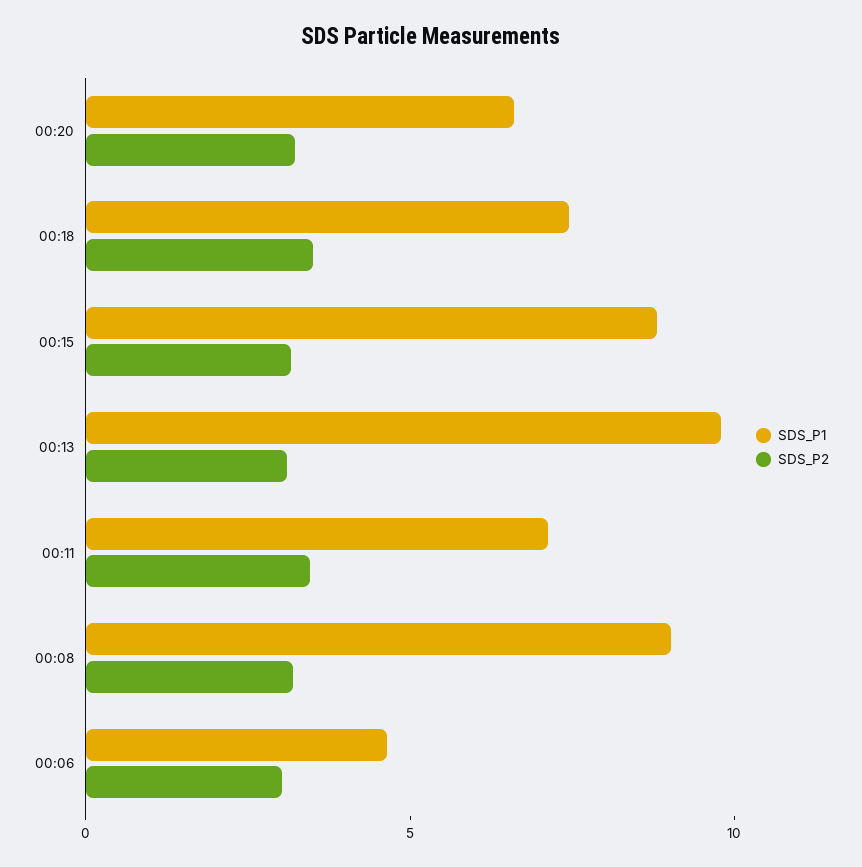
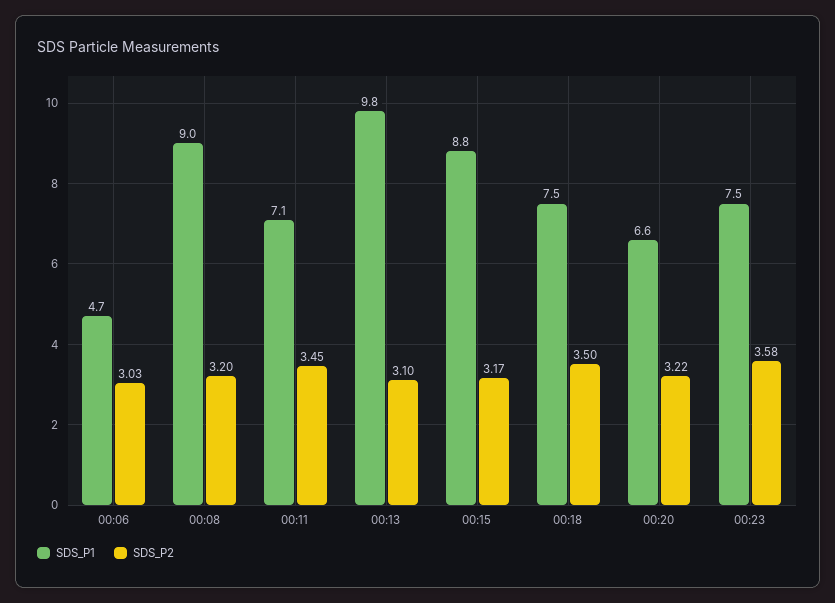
SDS_P1, 00:23: none -> 7.5
SDS_P2, 00:23: none -> 3.58

